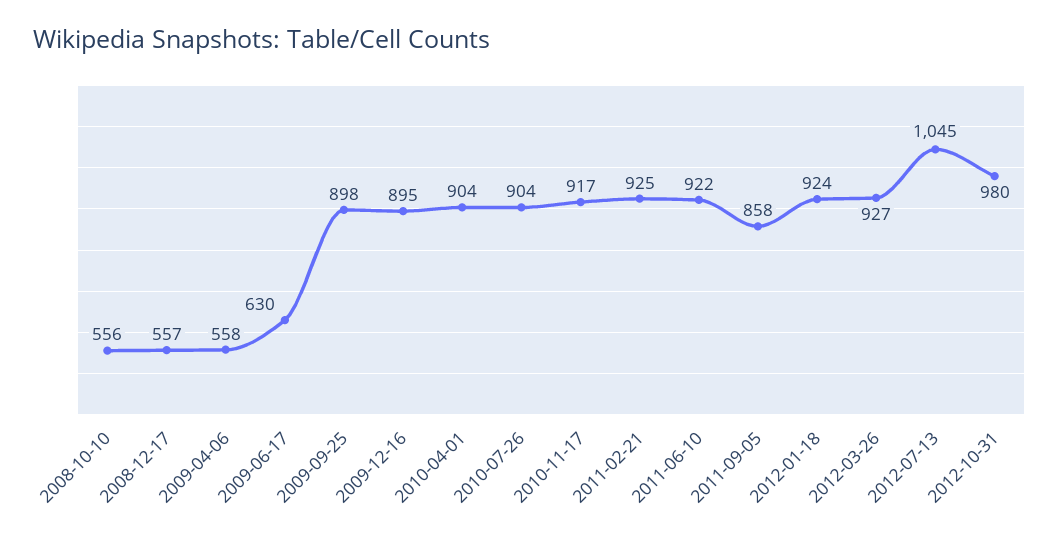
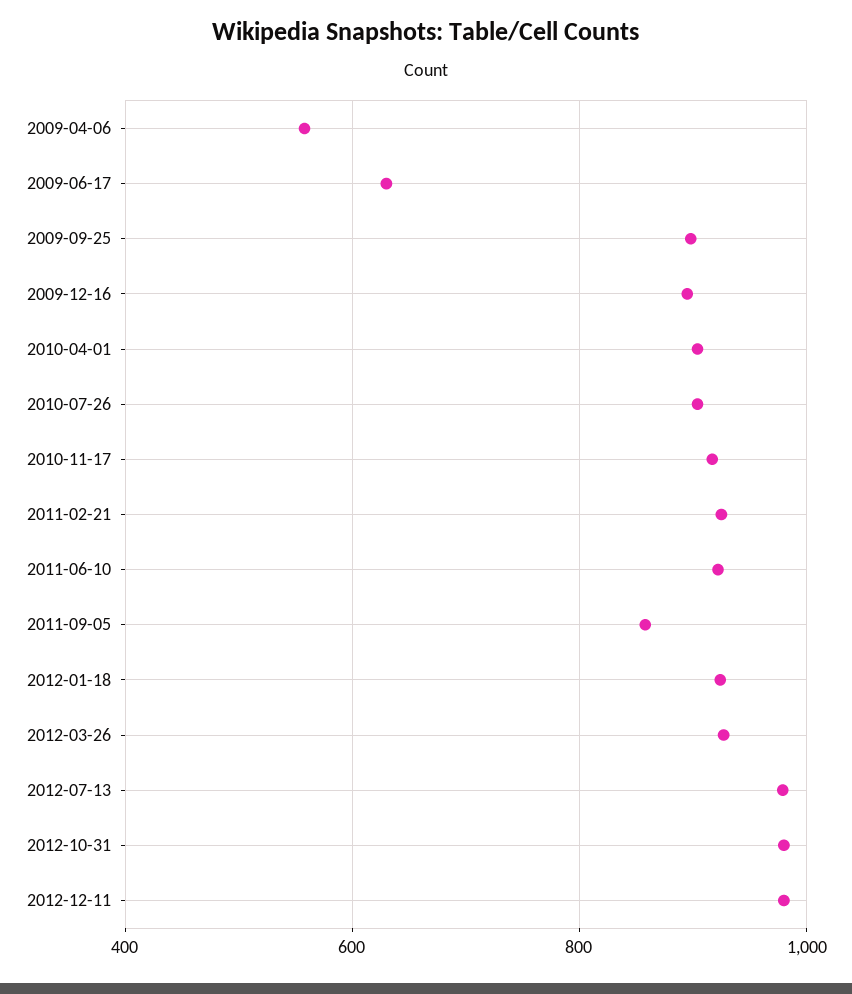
2008-10-10: 556 -> none
2008-12-17: 557 -> none
2012-07-13: 1045 -> 980
2012-12-11: none -> 980

